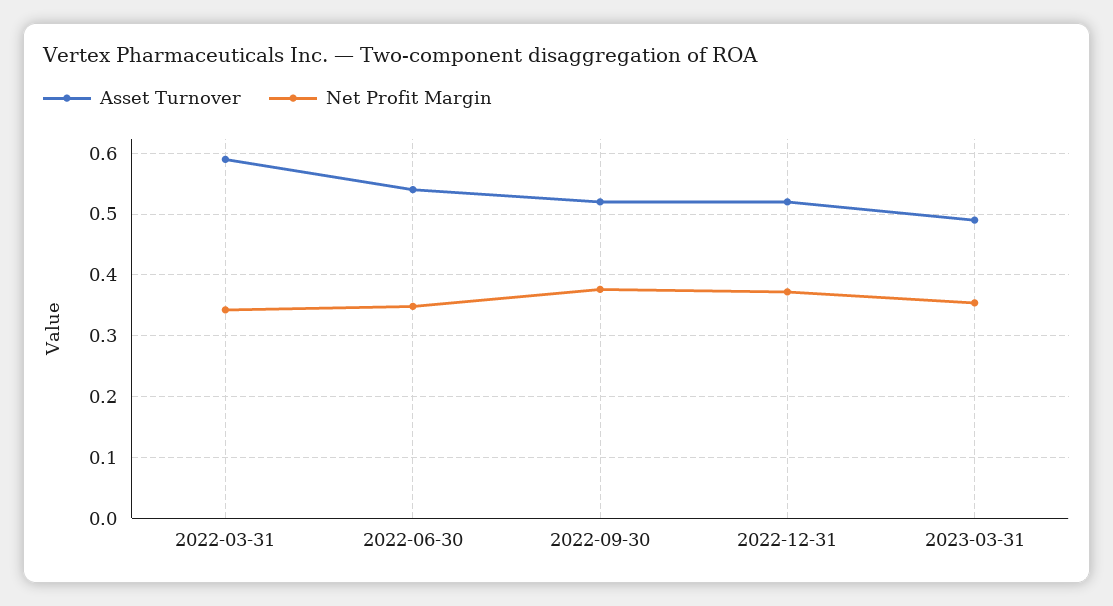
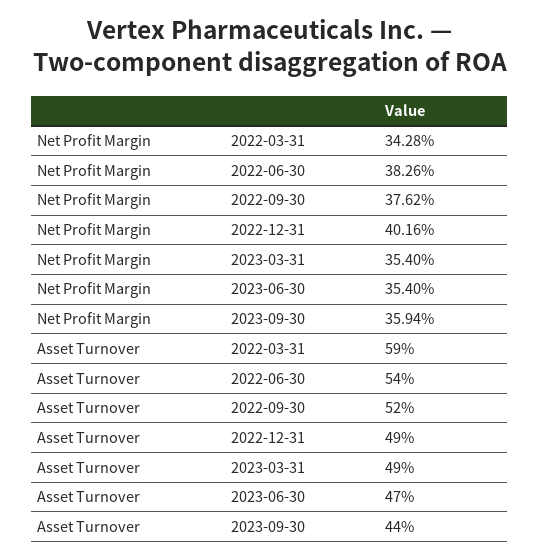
Net Profit Margin, 2022-06-30: 0.35 -> 0.3826
Asset Turnover, 2022-12-31: 0.52 -> 0.49
Net Profit Margin, 2022-12-31: 0.37 -> 0.4016
Net Profit Margin, 2023-06-30: none -> 0.354
Net Profit Margin, 2023-09-30: none -> 0.3594
Asset Turnover, 2023-06-30: none -> 0.47
Asset Turnover, 2023-09-30: none -> 0.44

